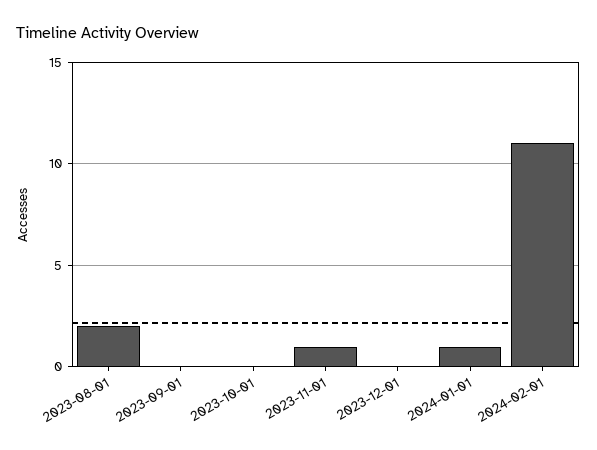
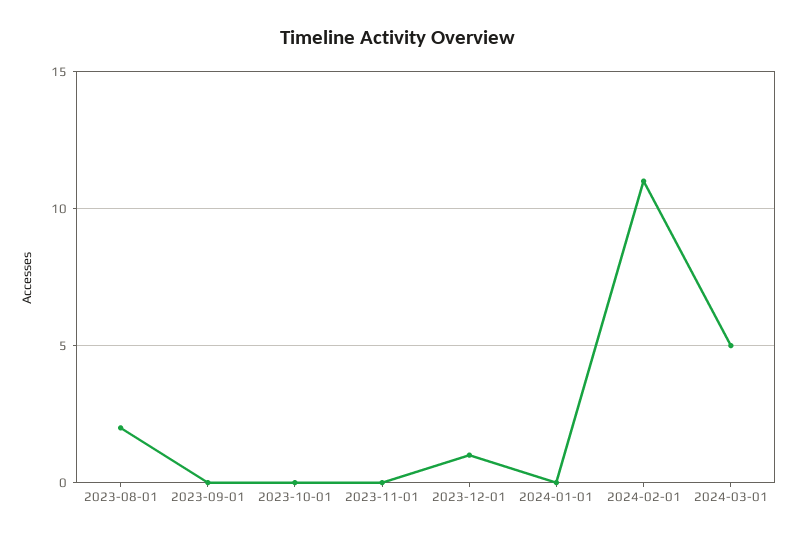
2023-11-01: 1 -> 0
2023-12-01: 0 -> 1
2024-01-01: 1 -> 0
2024-03-01: none -> 5

